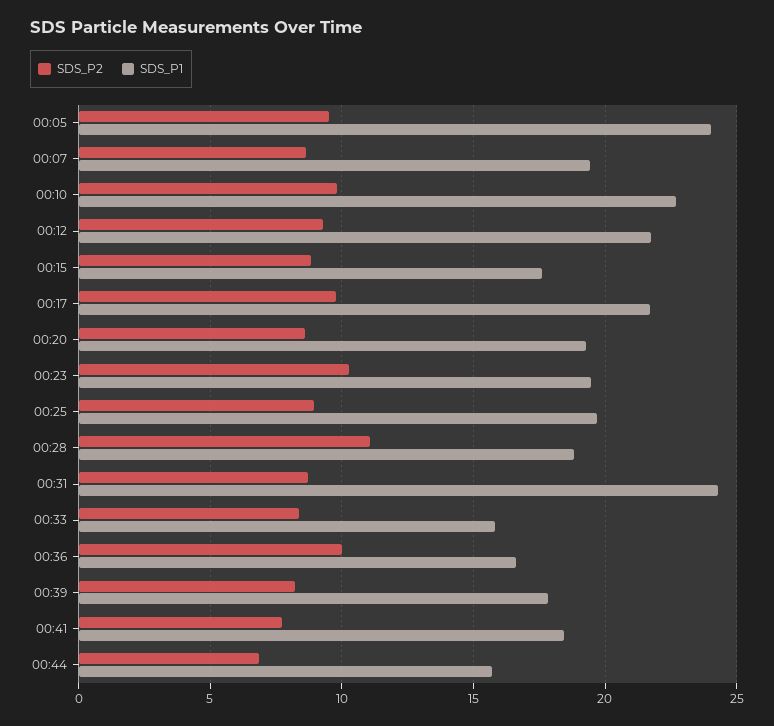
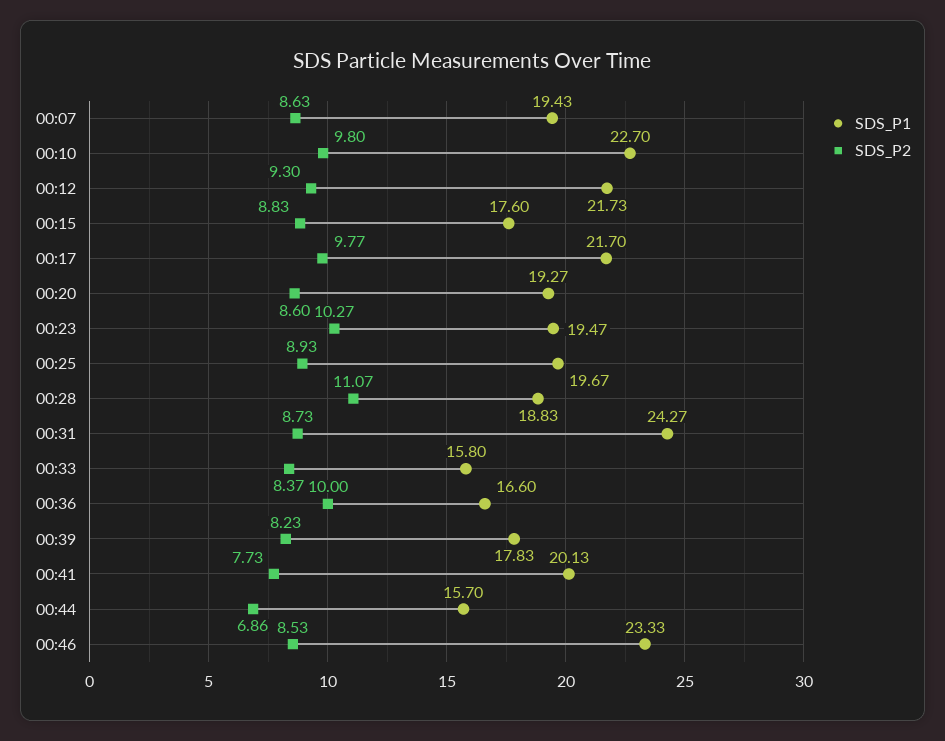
SDS_P2, 00:05: 9.5 -> none
SDS_P1, 00:05: 24 -> none
SDS_P1, 00:41: 18.5 -> 20.13
SDS_P1, 00:46: none -> 23.33
SDS_P2, 00:46: none -> 8.53

